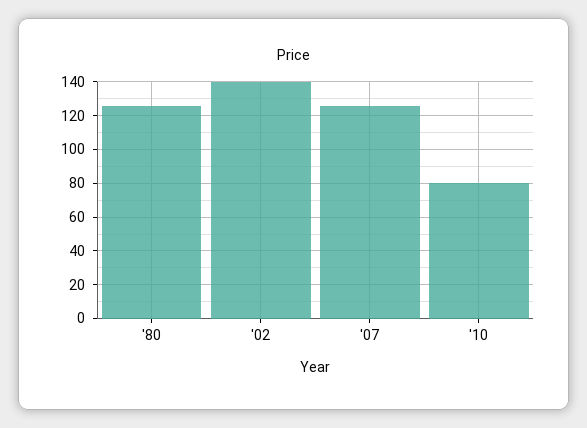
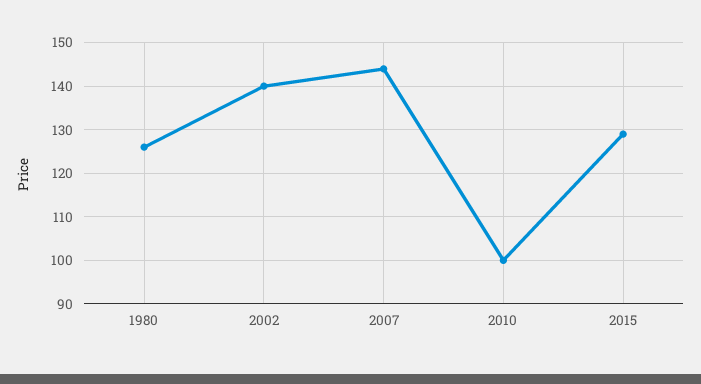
'07: 125 -> 145
'10: 80 -> 100
2015: none -> 130

